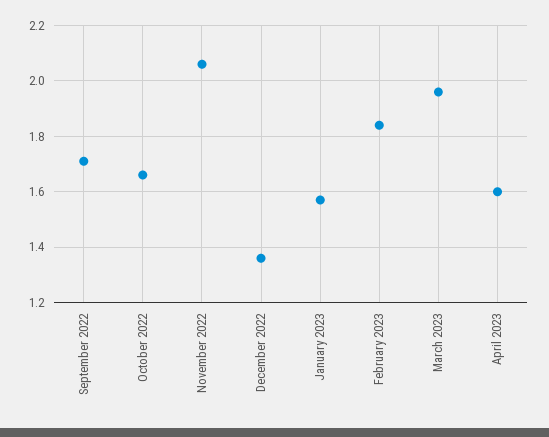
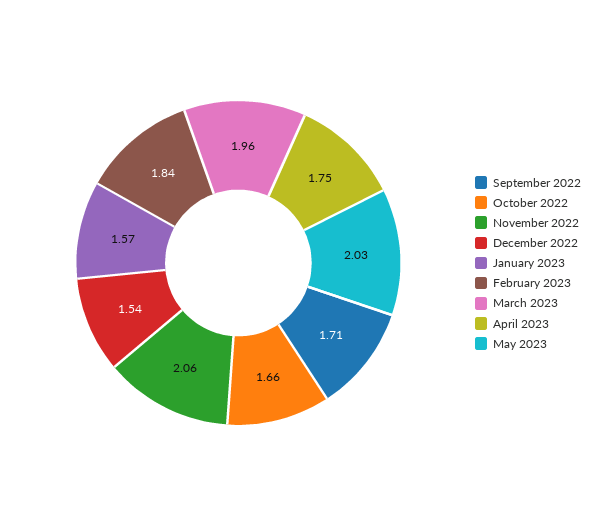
December 2022: 1.35 -> 1.54
April 2023: 1.6 -> 1.75
May 2023: none -> 2.03

